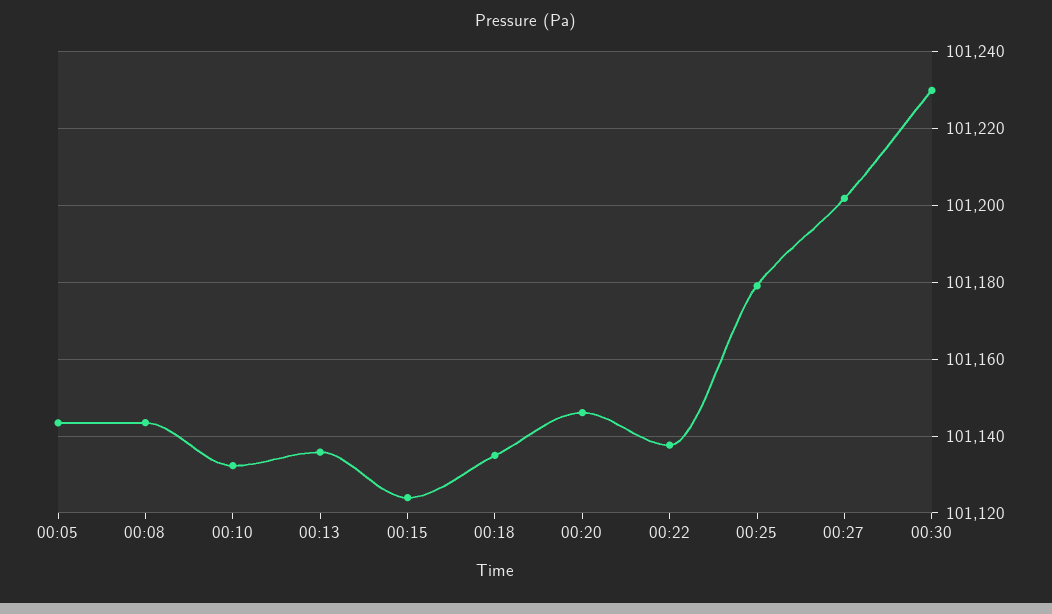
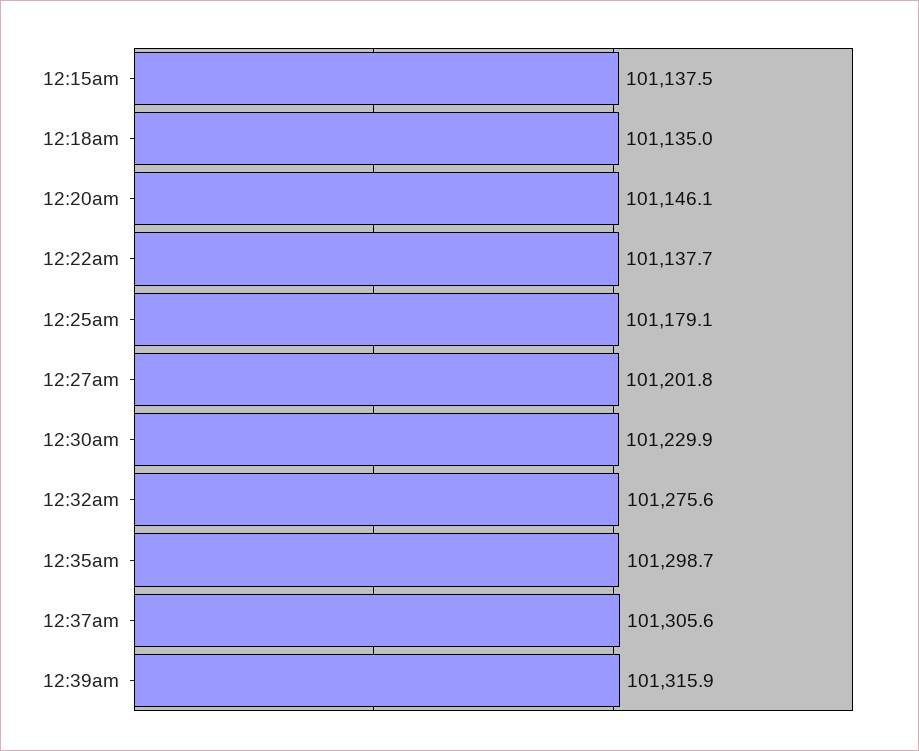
00:05: 101144 -> none
00:08: 101144 -> none
00:10: 101132 -> none
00:13: 101136 -> none
00:15: 101124 -> 101137.5
12:32am: none -> 101275.6
12:35am: none -> 101298.7
12:37am: none -> 101305.6
12:39am: none -> 101315.9

